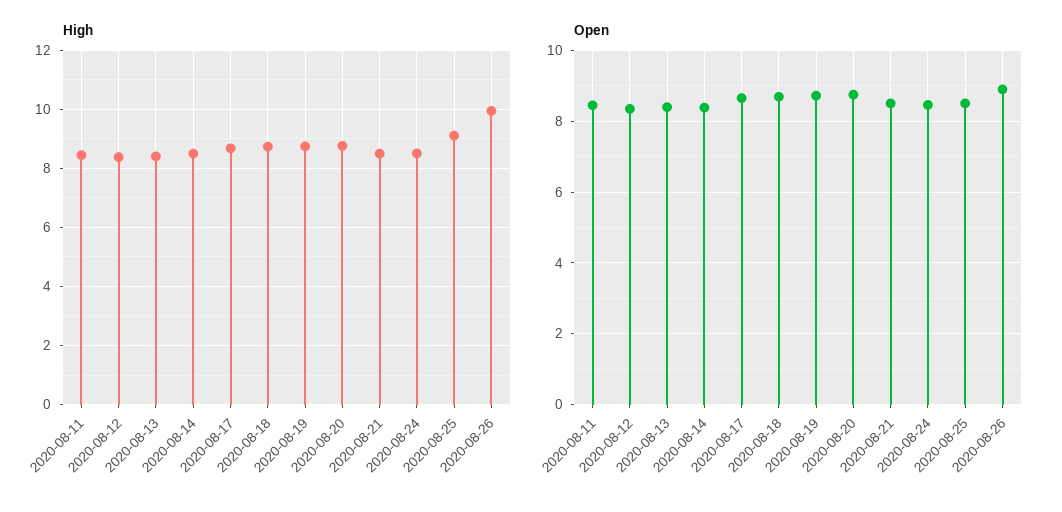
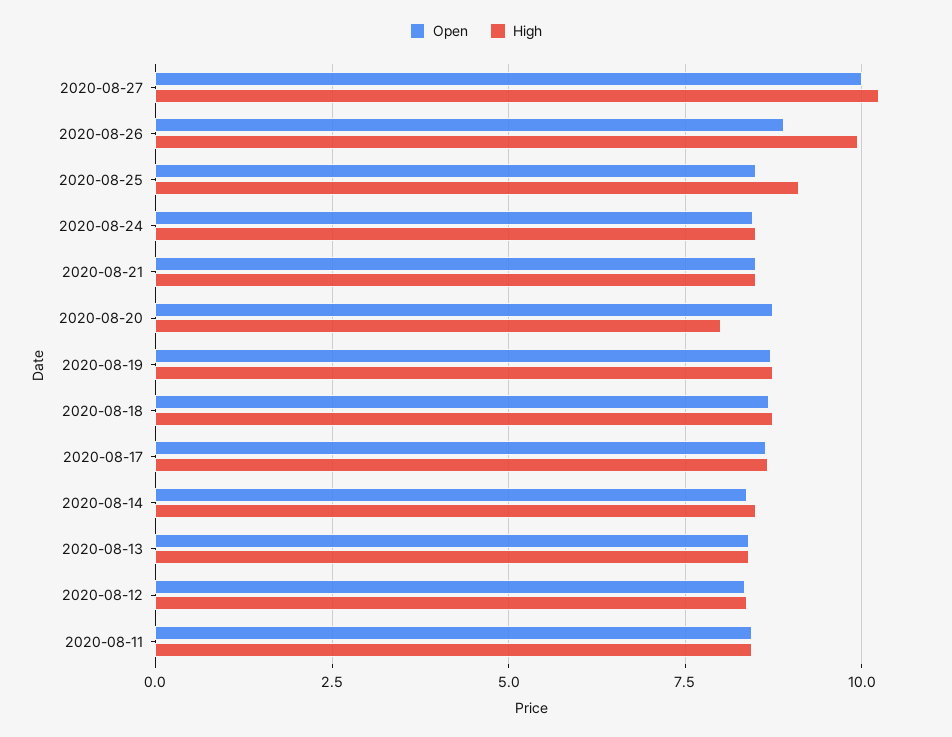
High, 2020-08-20: 8.75 -> 8
Open, 2020-08-27: none -> 10
High, 2020-08-27: none -> 10.25

